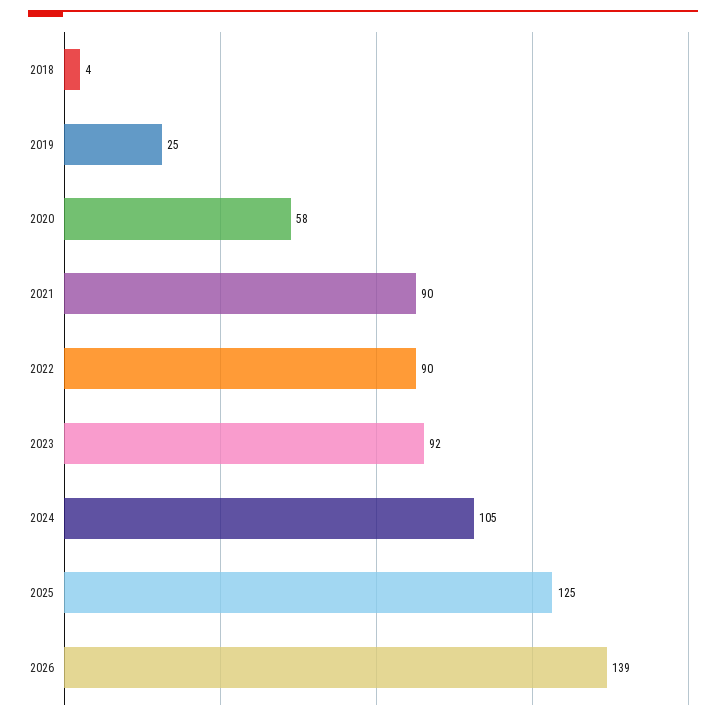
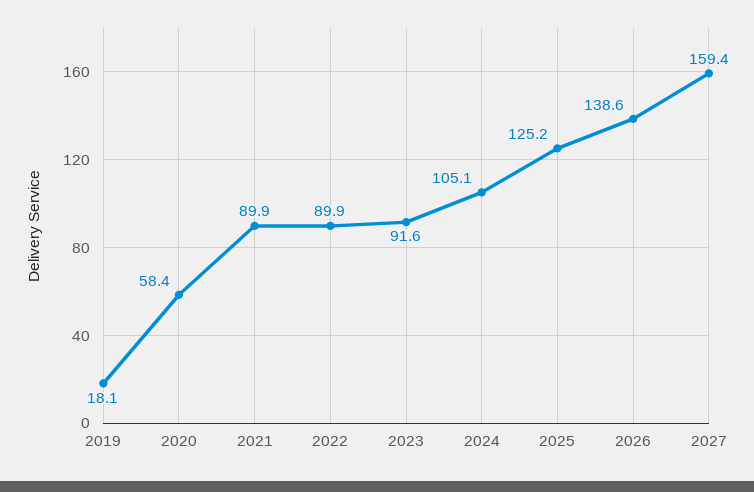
2018: 4 -> none
2019: 25 -> 18.1
2027: none -> 159.4

